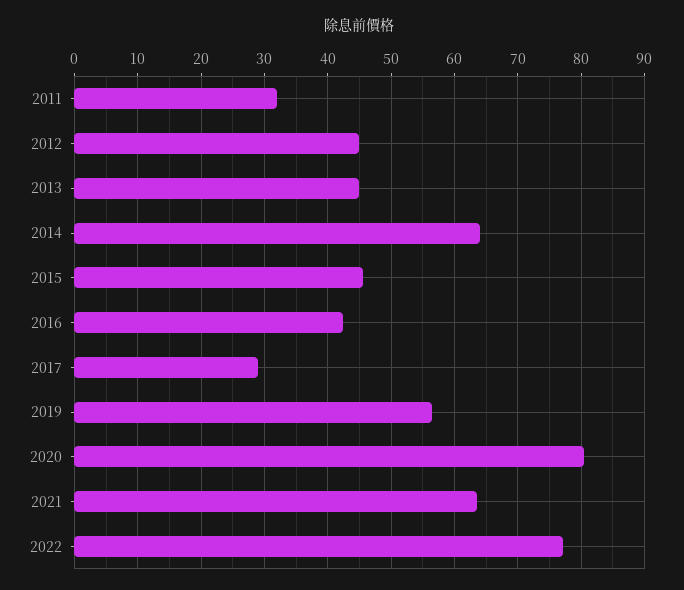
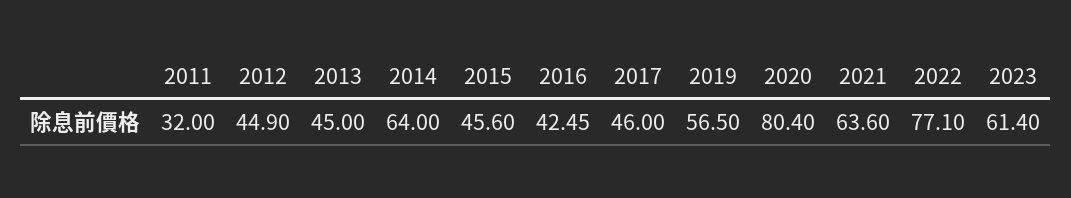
2017: 29 -> 46
2023: none -> 61.4

